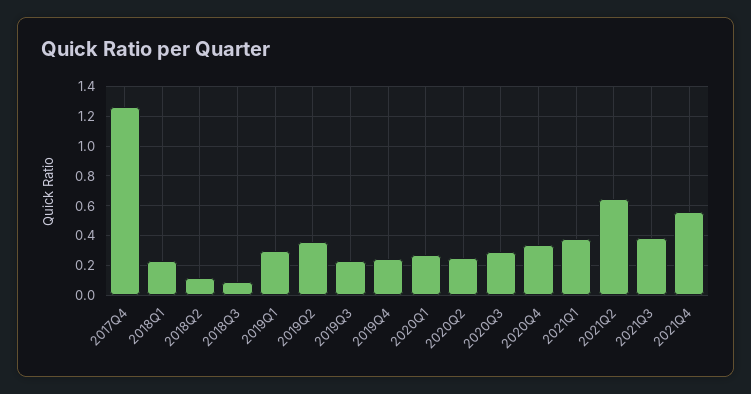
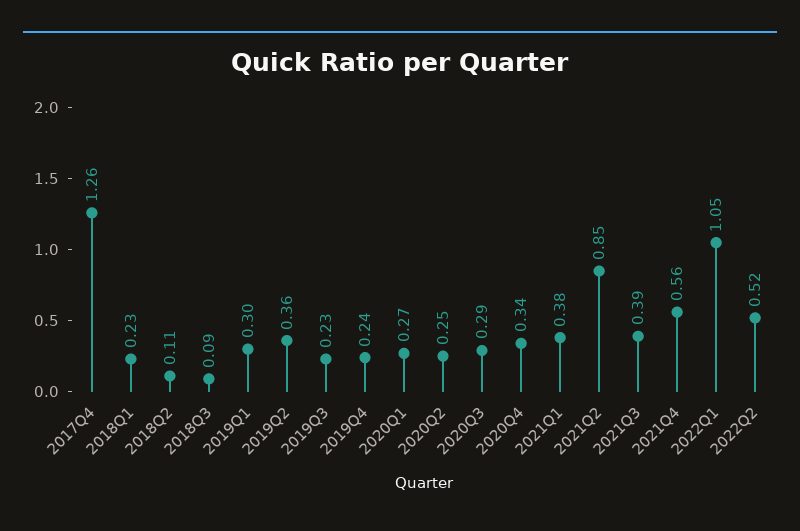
2021Q2: 0.65 -> 0.85
2022Q1: none -> 1.05
2022Q2: none -> 0.52

